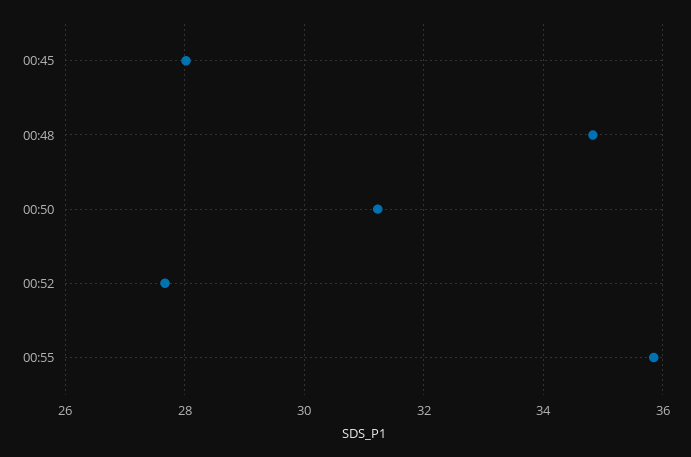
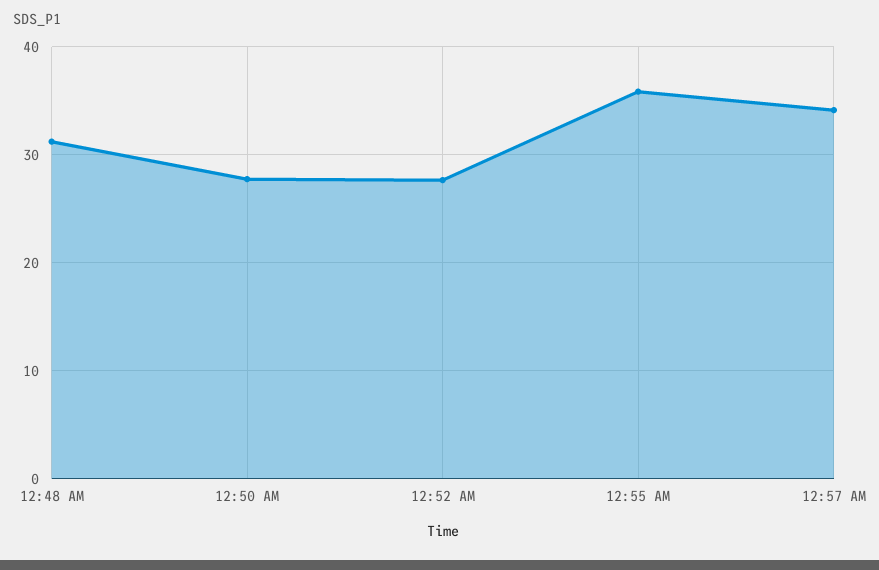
00:45: 28 -> none
00:48: 34.8 -> 31
00:50: 31.2 -> 28
12:57 AM: none -> 34

